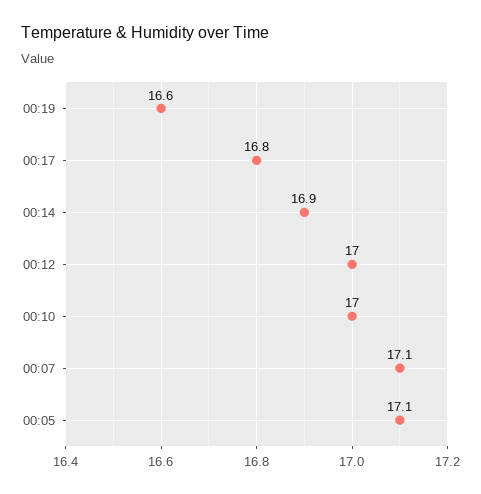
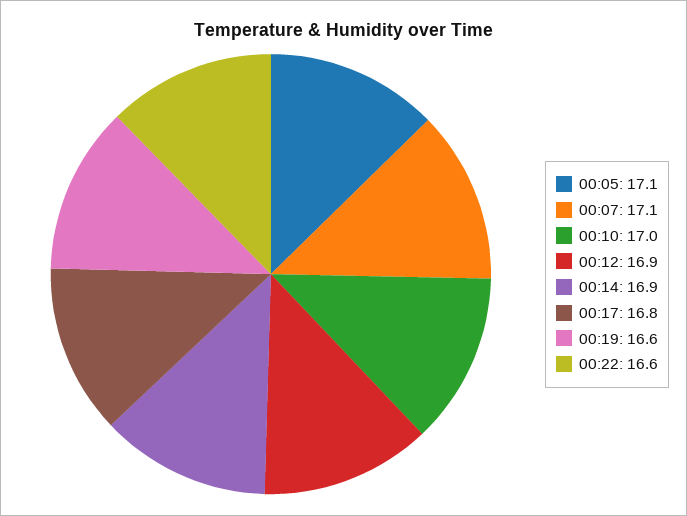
00:12: 17 -> 16.9
00:22: none -> 16.6

